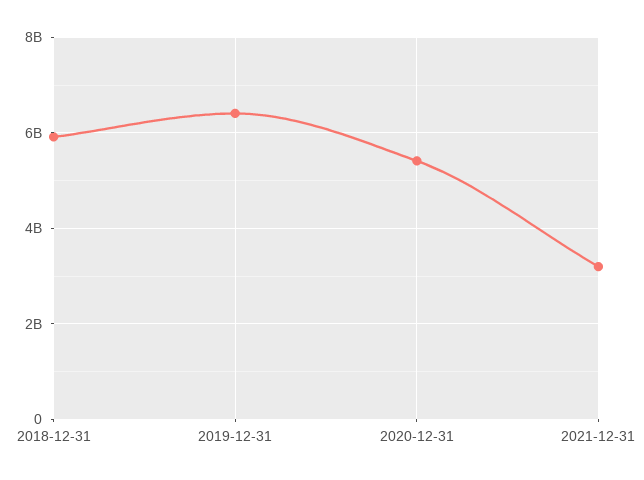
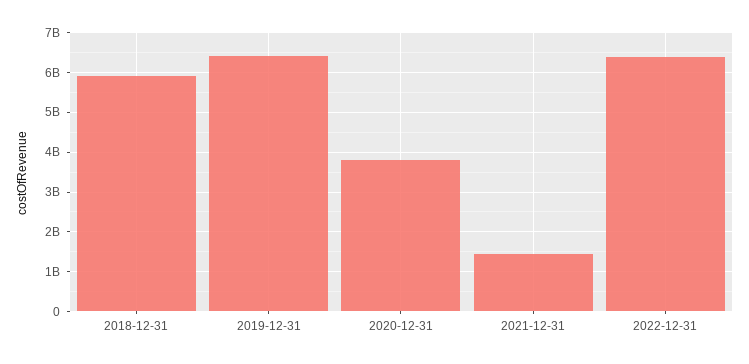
2020-12-31: 5400000000 -> 3800000000
2021-12-31: 3200000000 -> 1400000000
2022-12-31: none -> 6400000000

